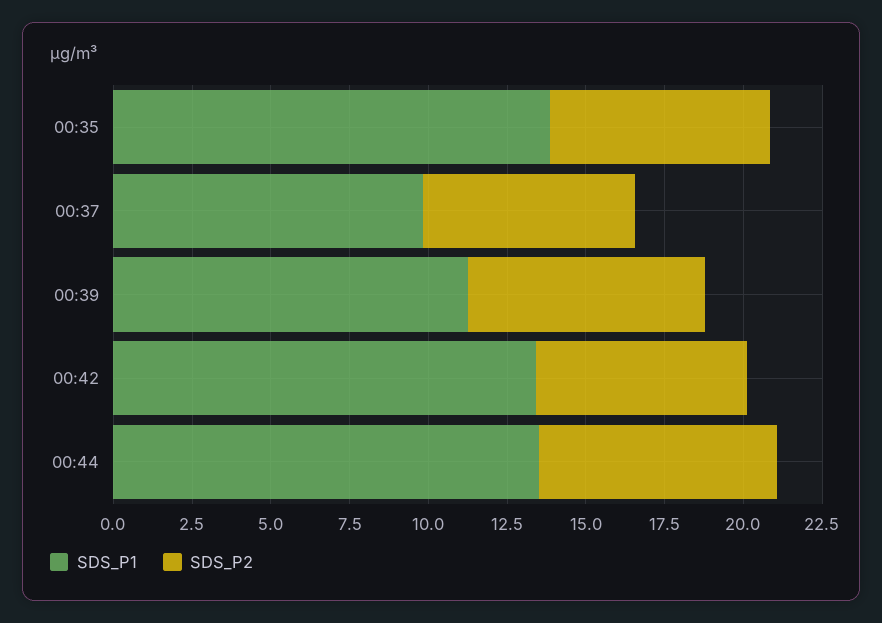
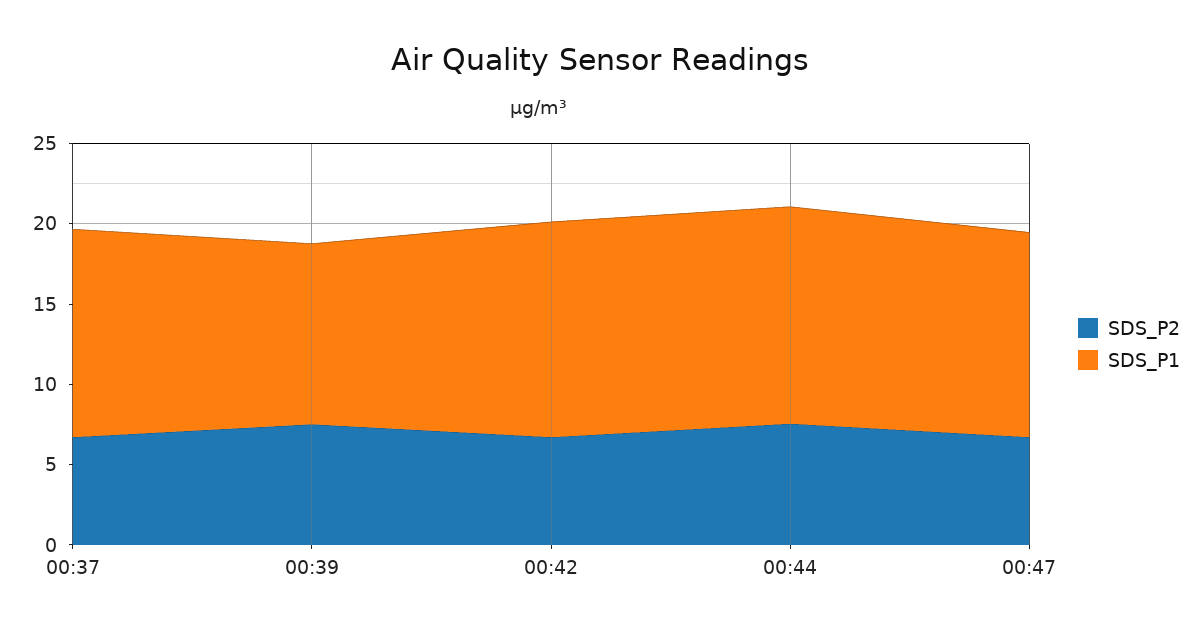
SDS_P1, 00:35: 14 -> none
SDS_P2, 00:35: 7 -> none
SDS_P1, 00:37: 10 -> 13
SDS_P2, 00:47: none -> 7
SDS_P1, 00:47: none -> 13

